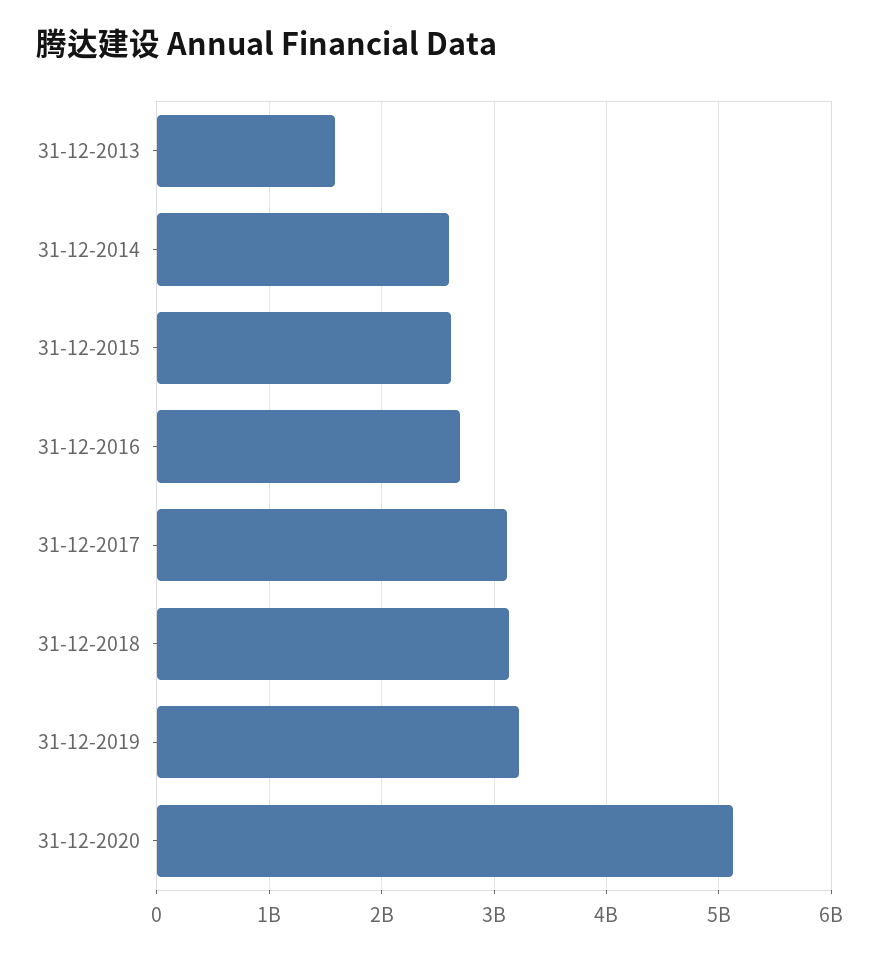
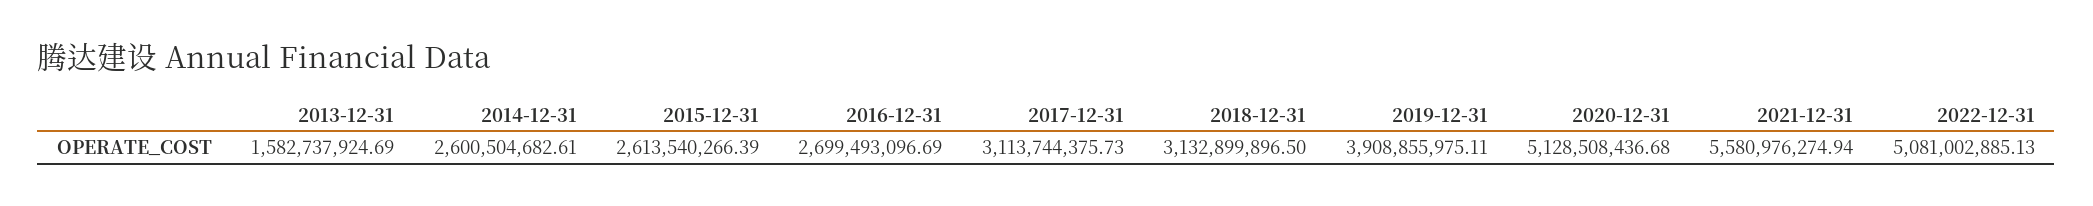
31-12-2019: 3200000000 -> 3908855975.11
2021-12-31: none -> 5580976274.94
2022-12-31: none -> 5081002885.13

